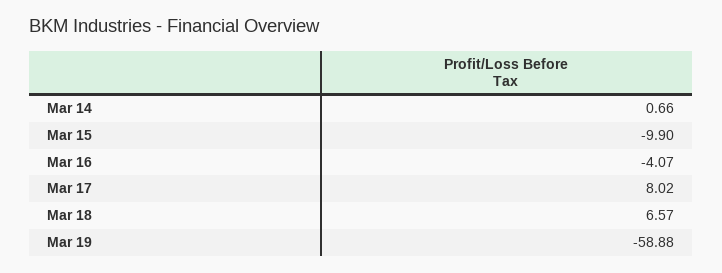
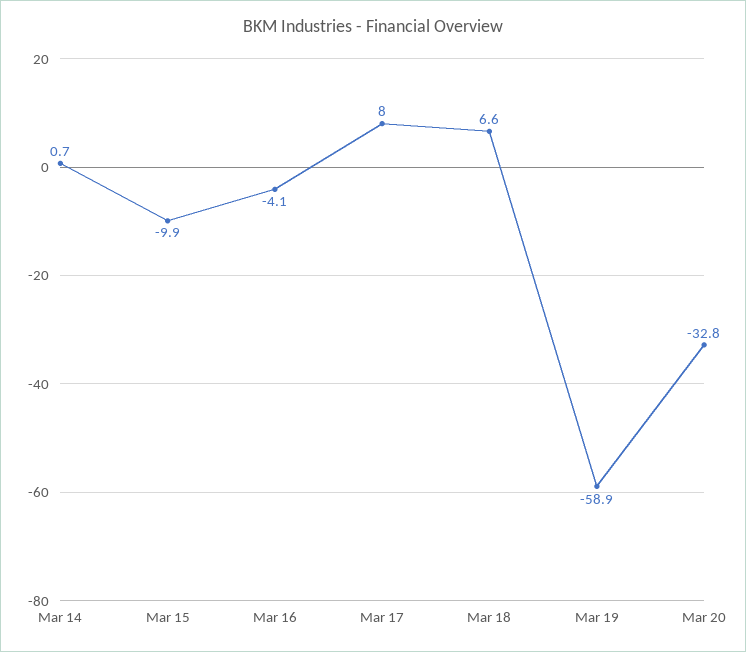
Mar 20: none -> -32.8

